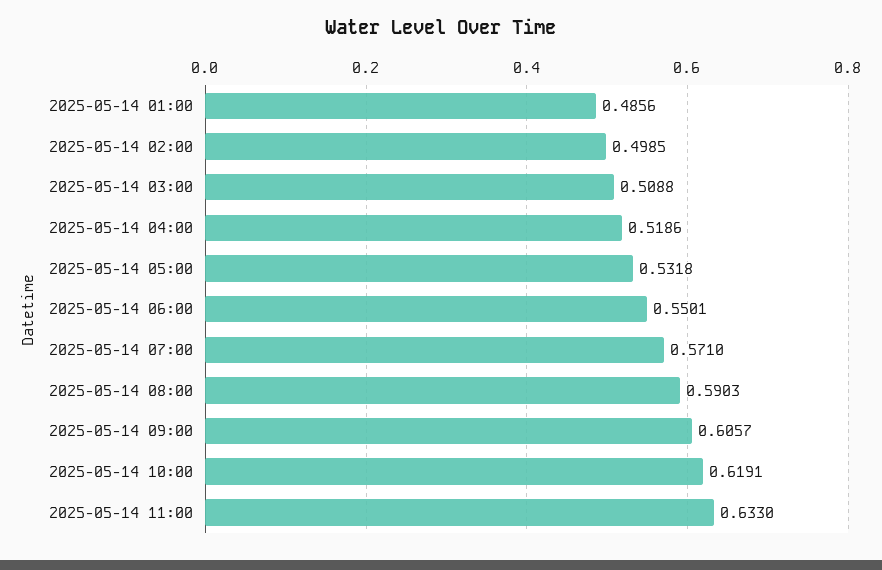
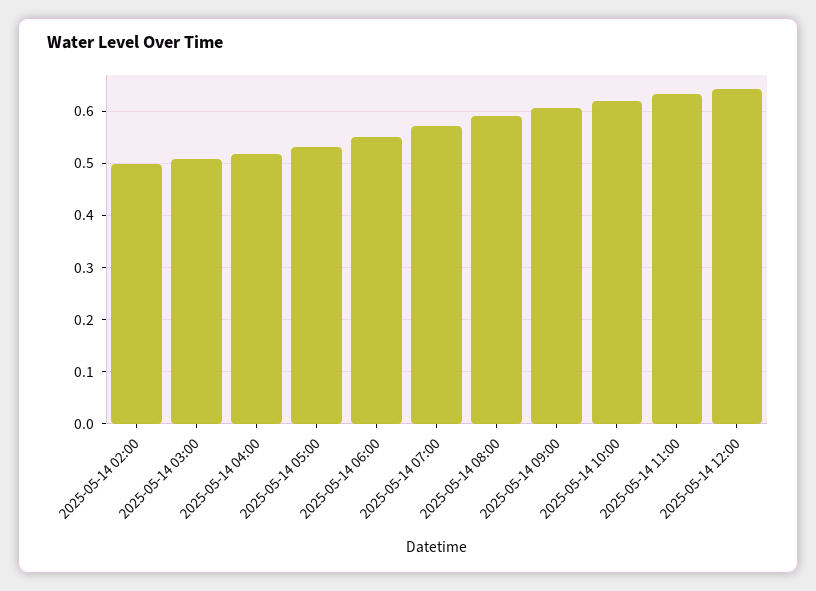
2025-05-14 01:00: 0.4856 -> none
2025-05-14 12:00: none -> 0.64

